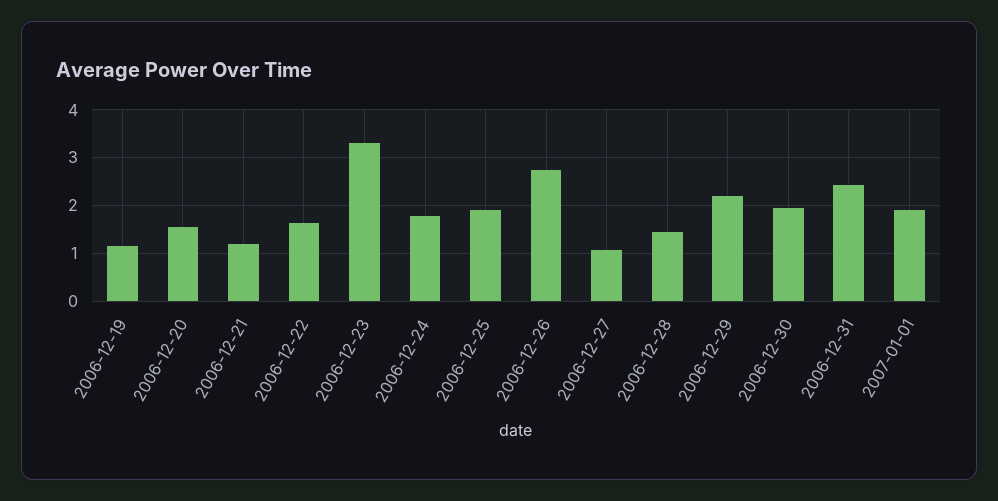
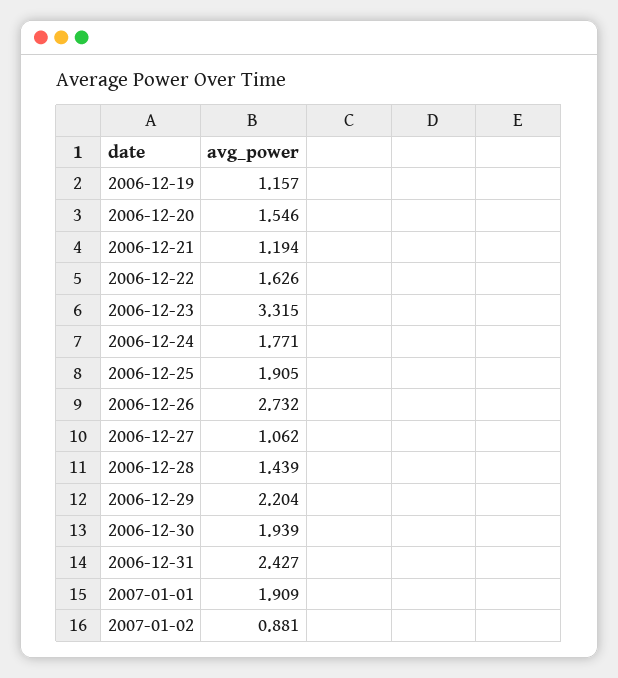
2007-01-02: none -> 0.881

